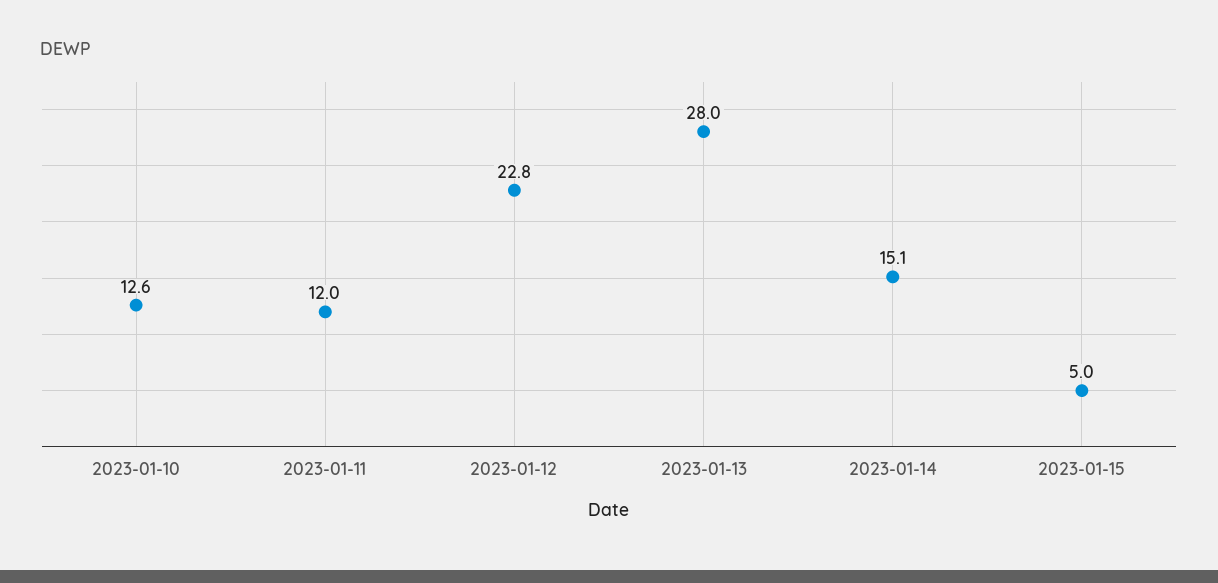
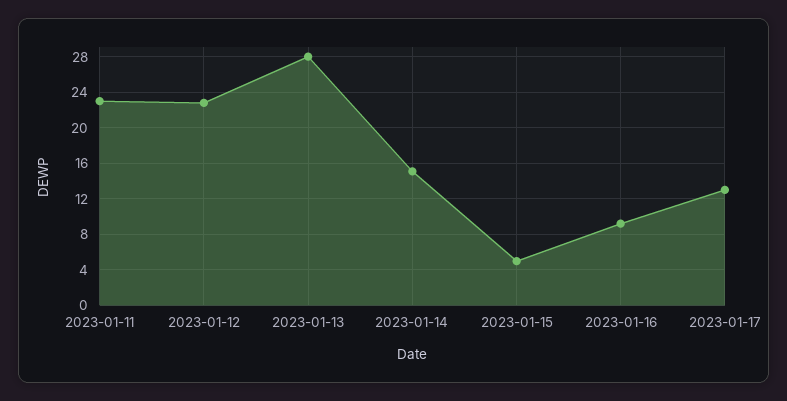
2023-01-10: 12.6 -> none
2023-01-11: 12 -> 23
2023-01-16: none -> 9
2023-01-17: none -> 13

